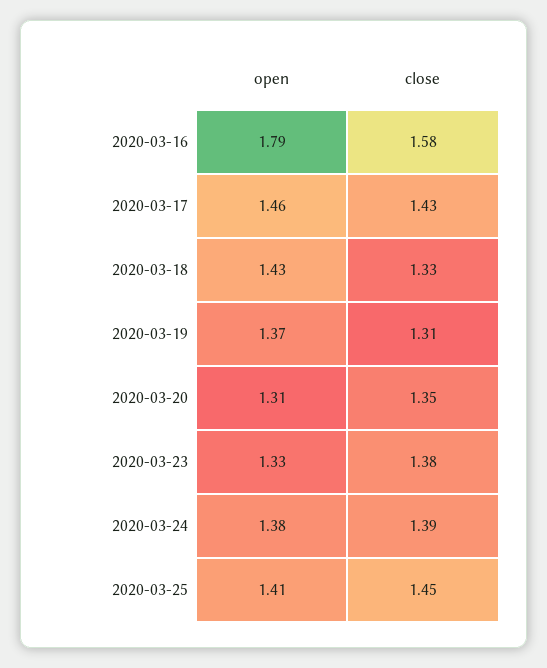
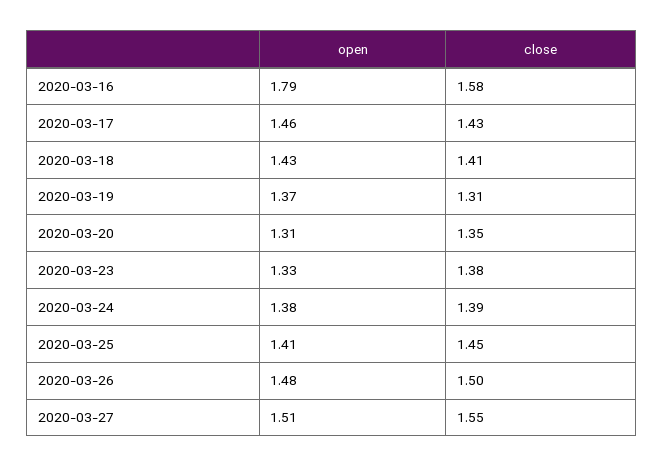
close, 2020-03-18: 1.33 -> 1.41
open, 2020-03-26: none -> 1.48
close, 2020-03-26: none -> 1.5
open, 2020-03-27: none -> 1.51
close, 2020-03-27: none -> 1.55

